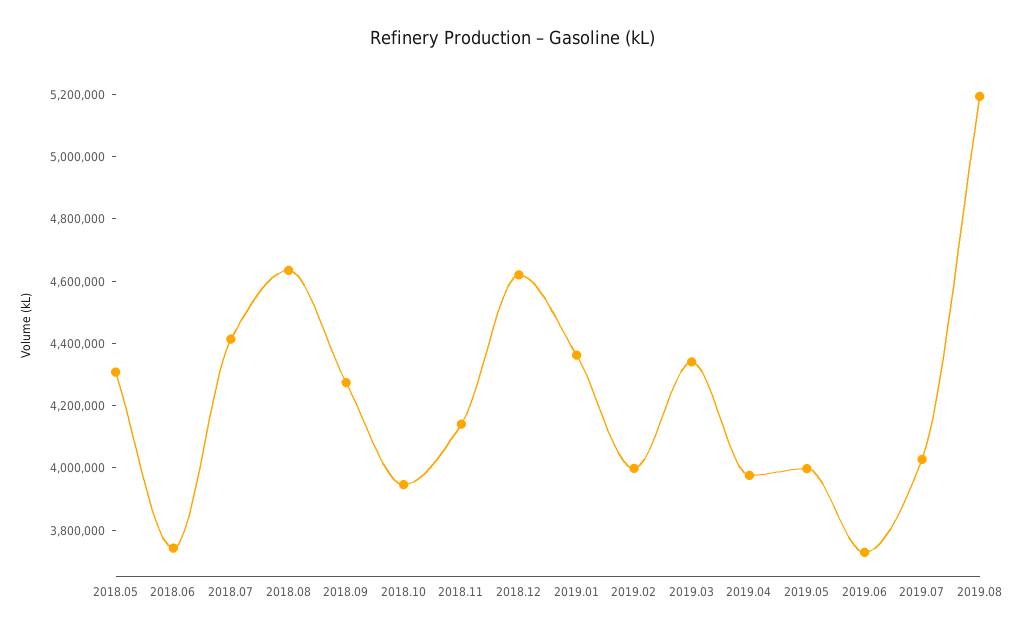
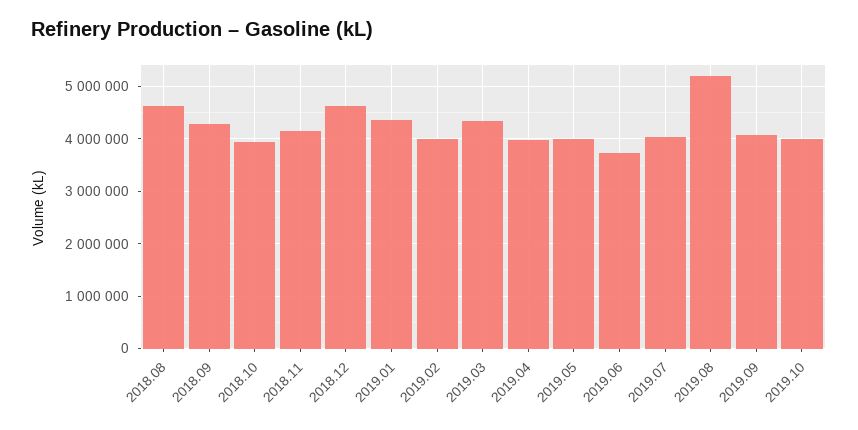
2018.05: 4300000 -> none
2018.06: 3750000 -> none
2018.07: 4400000 -> none
2019.09: none -> 4000000
2019.10: none -> 4000000

